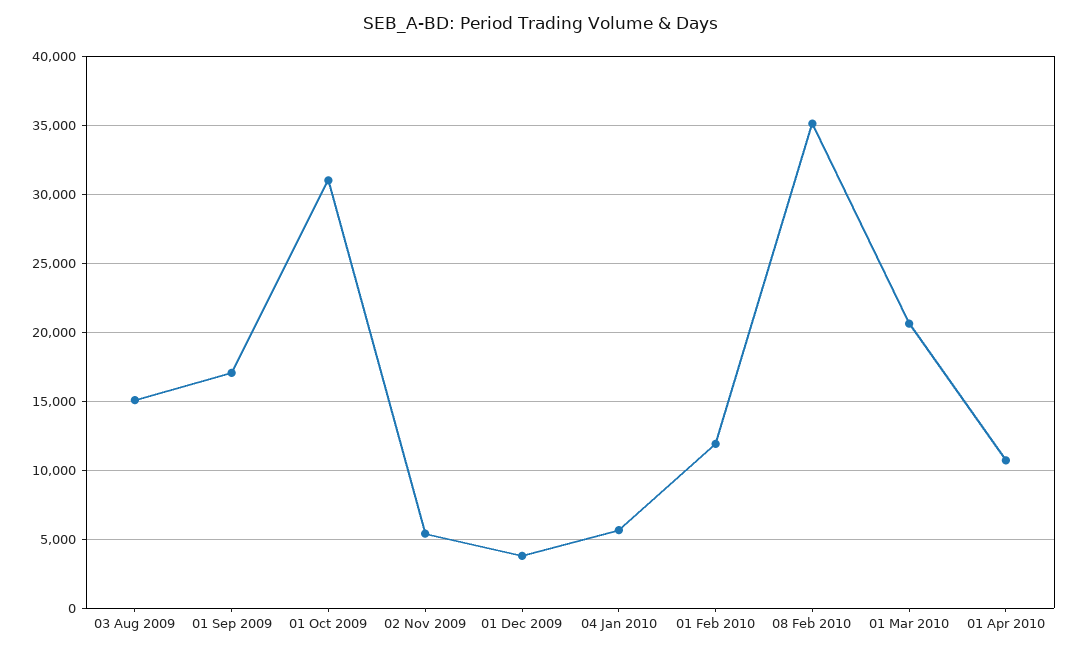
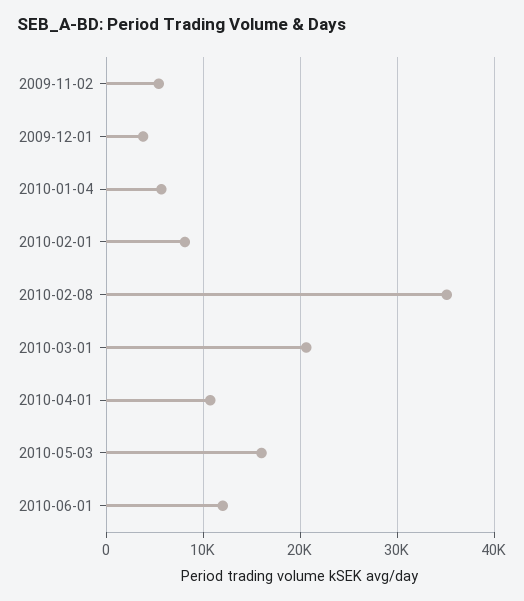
03 Aug 2009: 15000 -> none
01 Sep 2009: 17000 -> none
01 Oct 2009: 31000 -> none
01 Feb 2010: 12000 -> 8000
2010-05-03: none -> 16000
2010-06-01: none -> 12000

